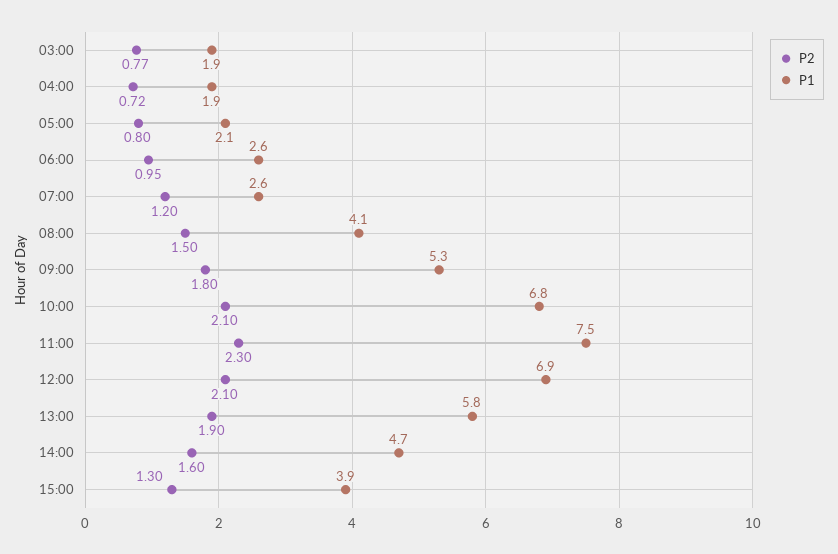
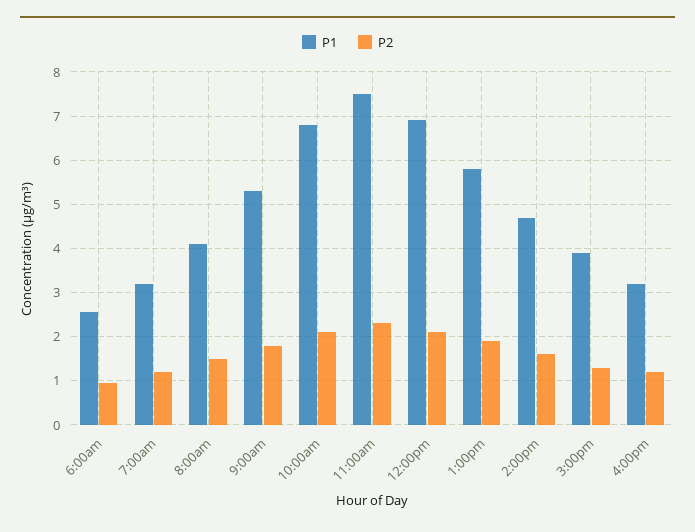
P2, 03:00: 0.77 -> none
P1, 03:00: 1.9 -> none
P2, 04:00: 0.72 -> none
P1, 04:00: 1.9 -> none
P2, 05:00: 0.8 -> none
P1, 05:00: 2.1 -> none
P1, 07:00: 2.6 -> 3.2
P1, 4:00pm: none -> 3.2
P2, 4:00pm: none -> 1.2

